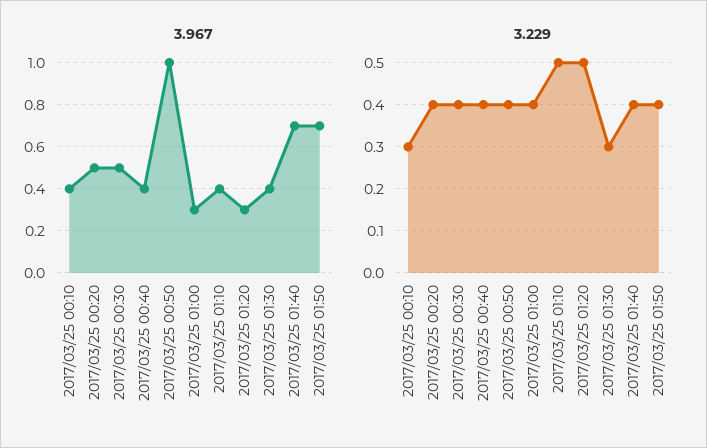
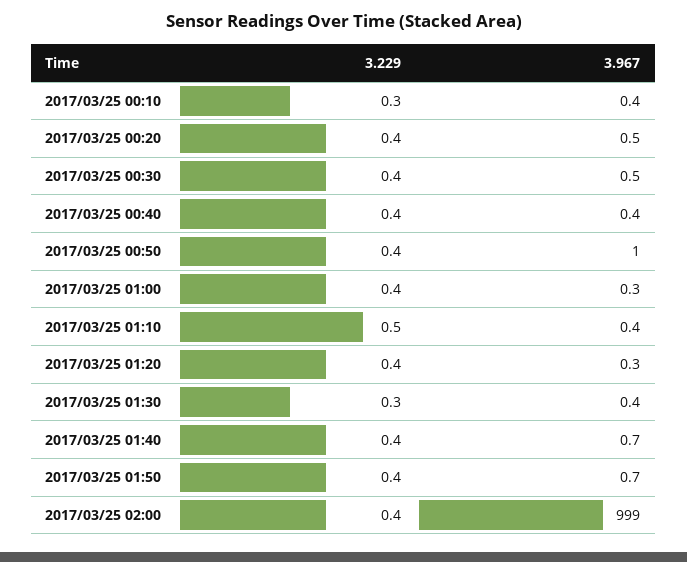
3.229, 2017/03/25 01:20: 0.5 -> 0.4
3.229, 2017/03/25 02:00: none -> 0.4
3.967, 2017/03/25 02:00: none -> 999

